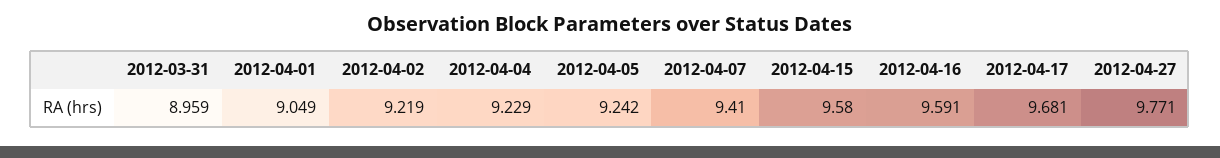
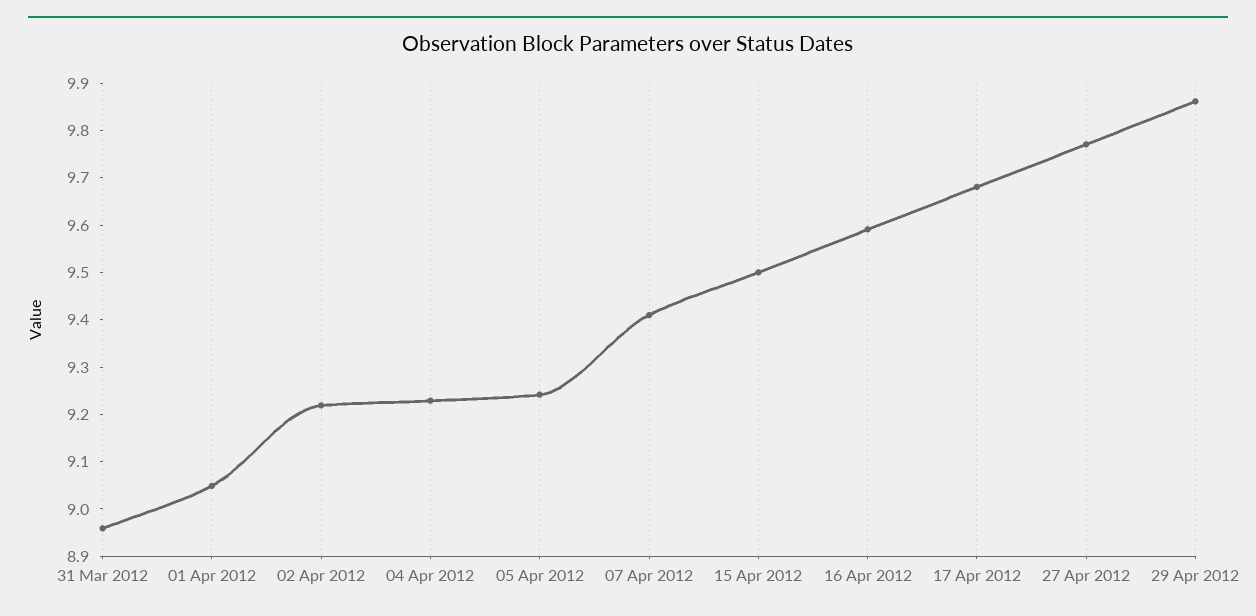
2012-04-15: 9.58 -> 9.5
29 Apr 2012: none -> 9.86

